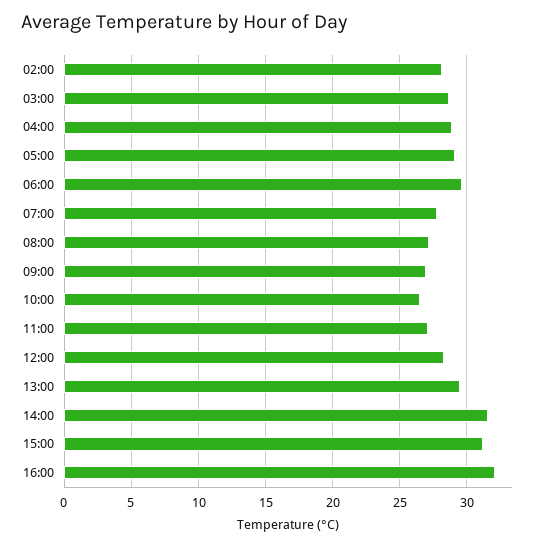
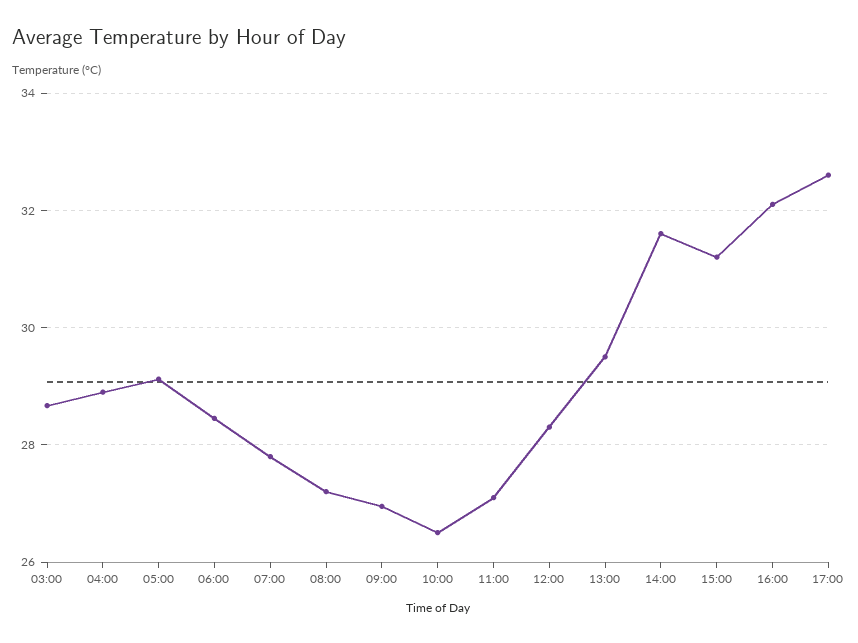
02:00: 28 -> none
06:00: 29.5 -> 28.4
17:00: none -> 32.6

